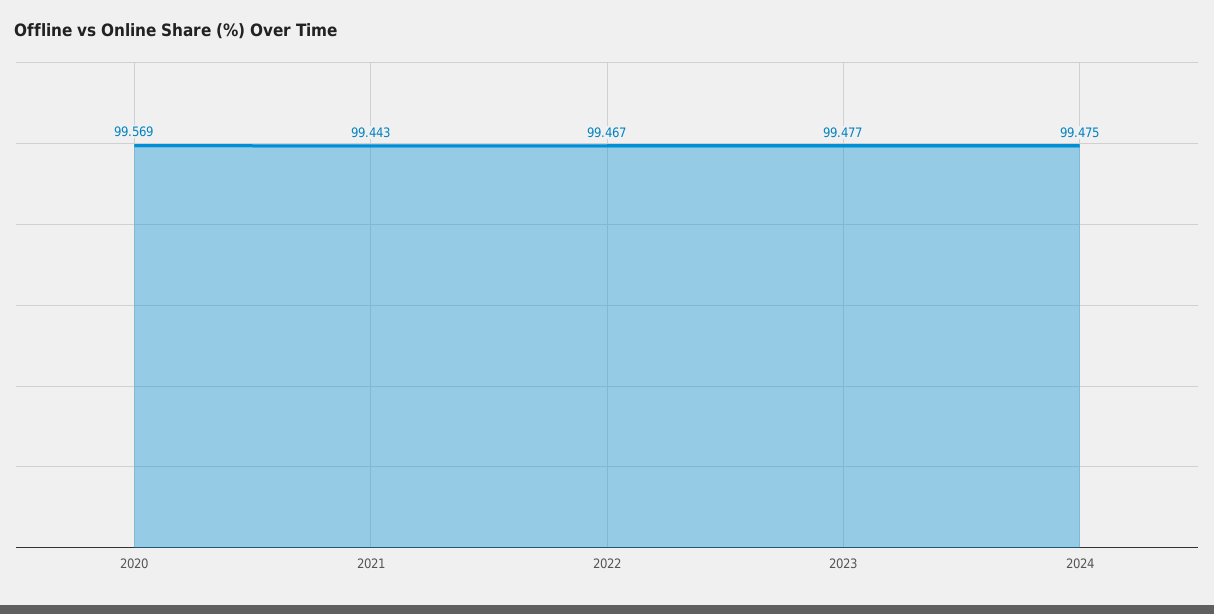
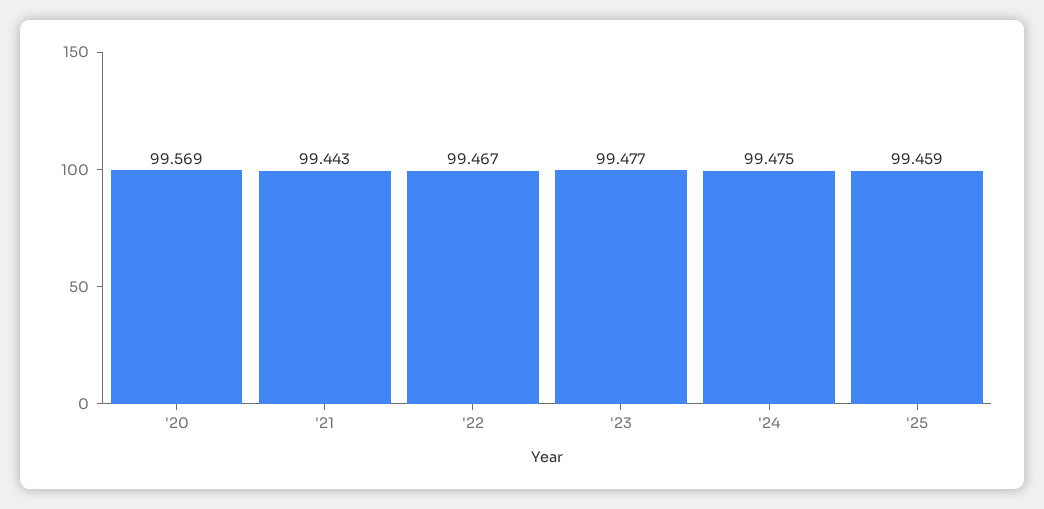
'25: none -> 99.459

